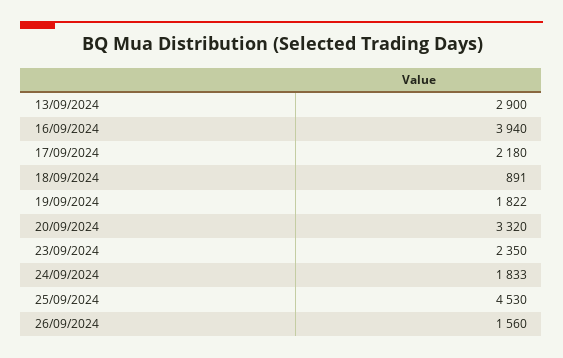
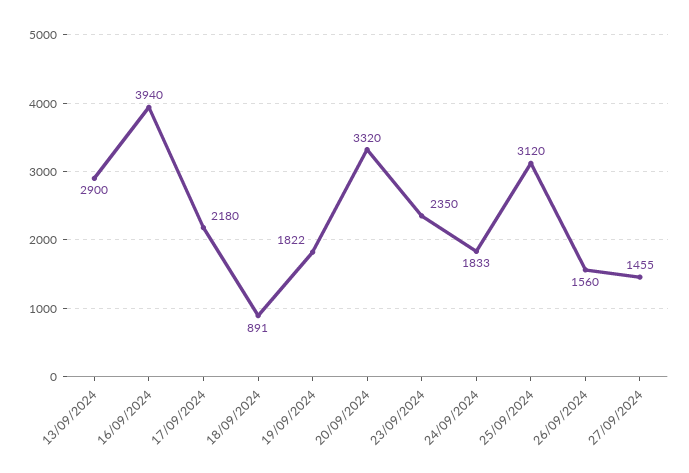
25/09/2024: 4530 -> 3120
27/09/2024: none -> 1455

